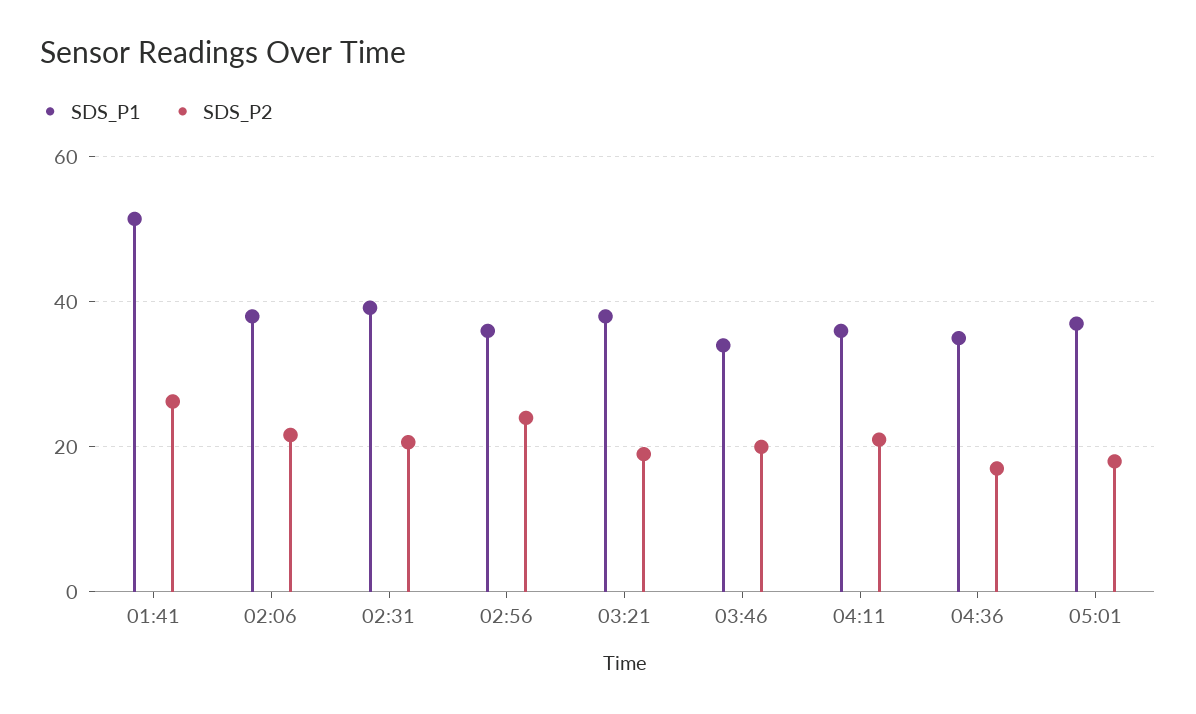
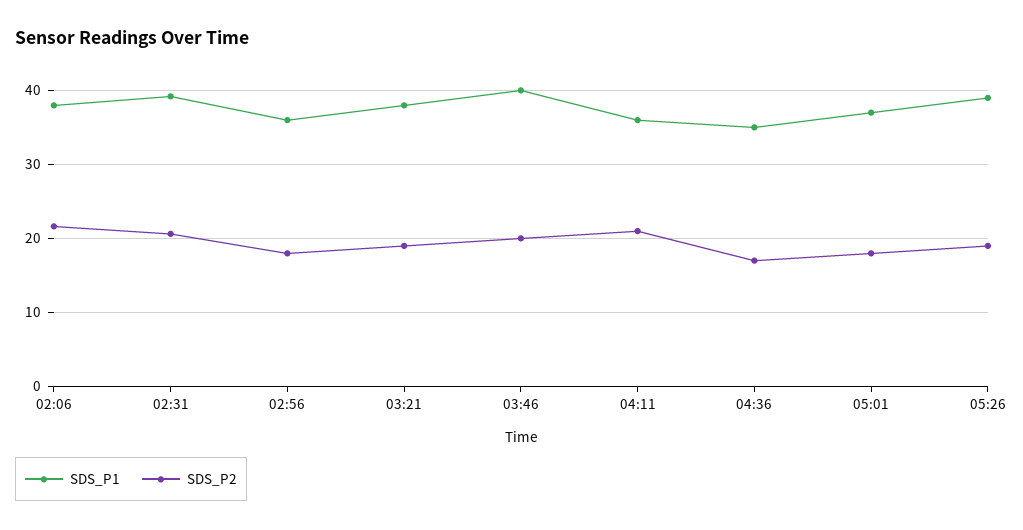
SDS_P1, 01:41: 52 -> none
SDS_P2, 01:41: 26 -> none
SDS_P2, 02:56: 24 -> 18
SDS_P1, 03:46: 34 -> 40
SDS_P1, 05:26: none -> 39
SDS_P2, 05:26: none -> 19

